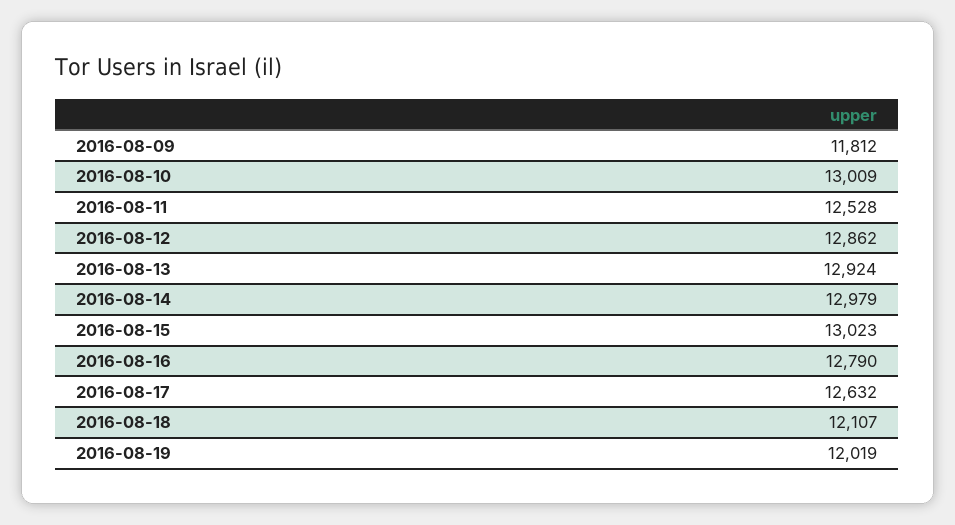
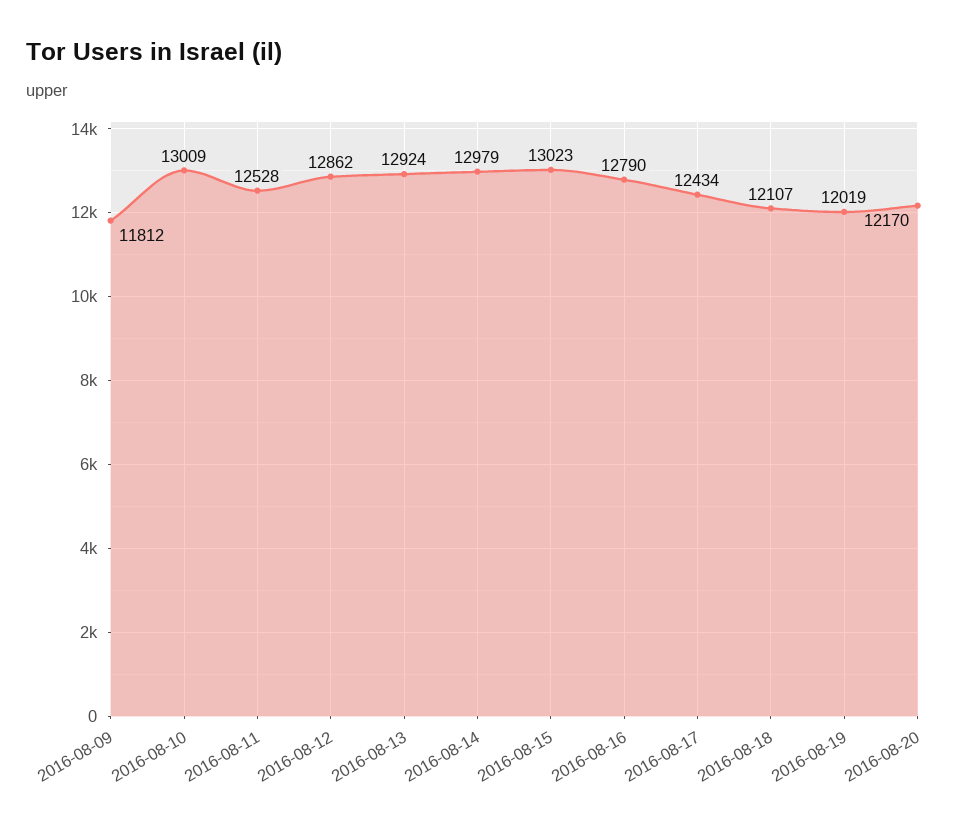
2016-08-17: 12632 -> 12434
2016-08-20: none -> 12170

